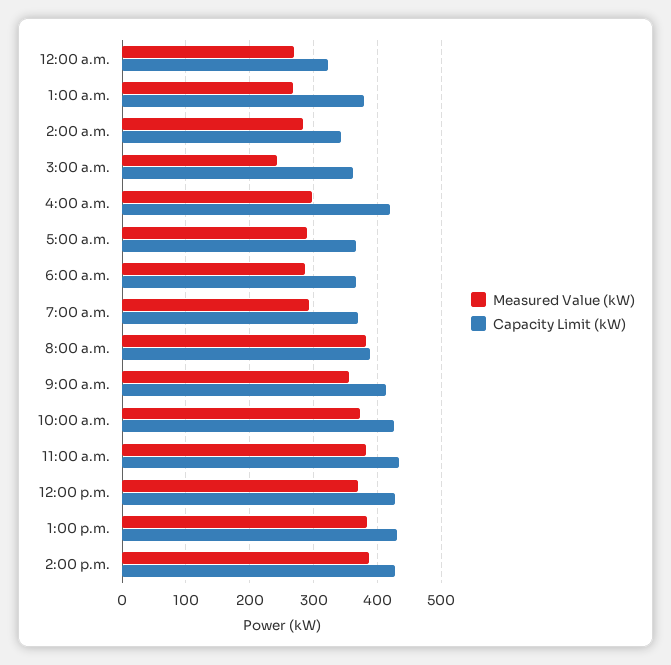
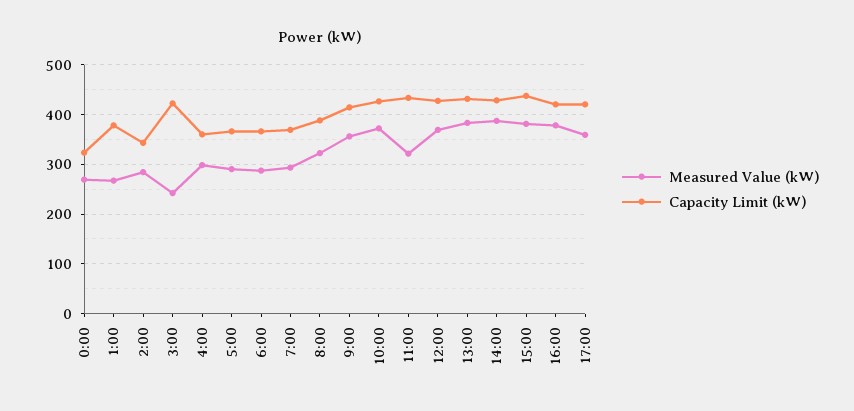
Capacity Limit (kW), 3:00 a.m.: 360 -> 420
Capacity Limit (kW), 4:00 a.m.: 420 -> 360
Measured Value (kW), 8:00 a.m.: 380 -> 320
Measured Value (kW), 11:00 a.m.: 380 -> 320
Measured Value (kW), 15:00: none -> 380
Capacity Limit (kW), 15:00: none -> 440
Measured Value (kW), 16:00: none -> 380
Capacity Limit (kW), 16:00: none -> 420
Measured Value (kW), 17:00: none -> 360
Capacity Limit (kW), 17:00: none -> 420

